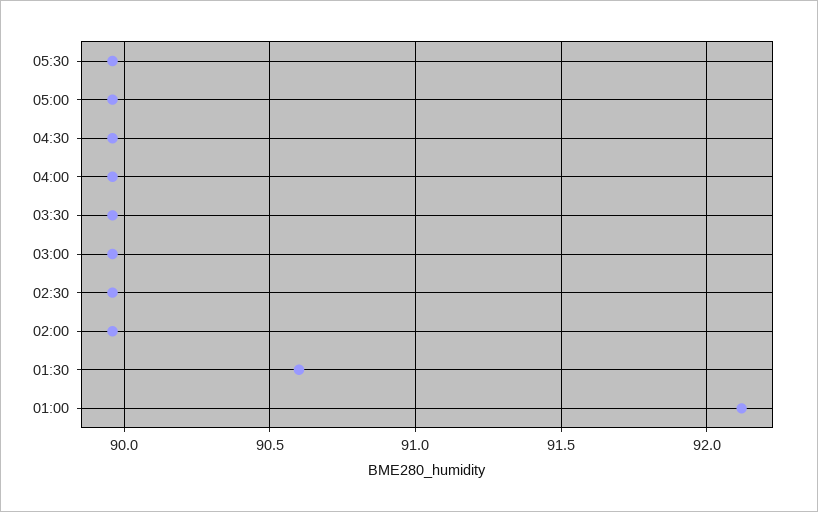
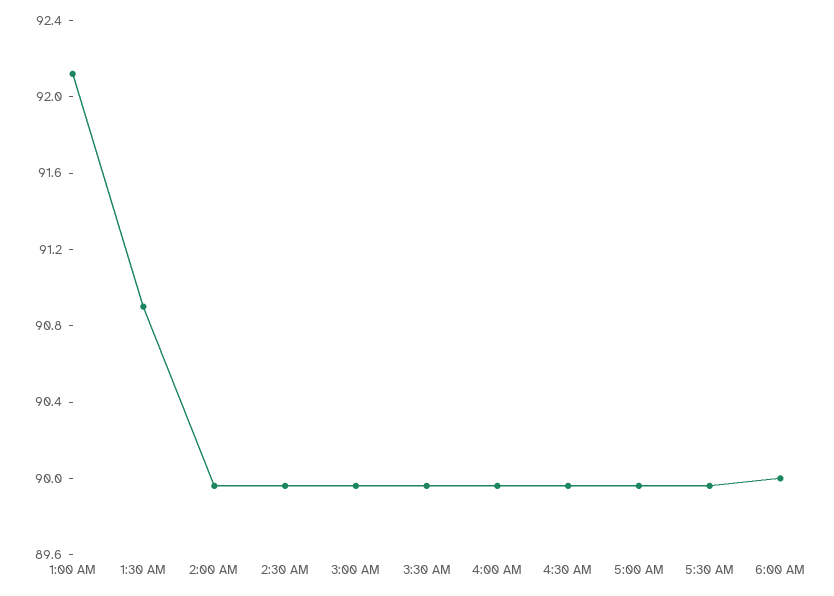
01:30: 90.6 -> 90.9
6:00 AM: none -> 90

